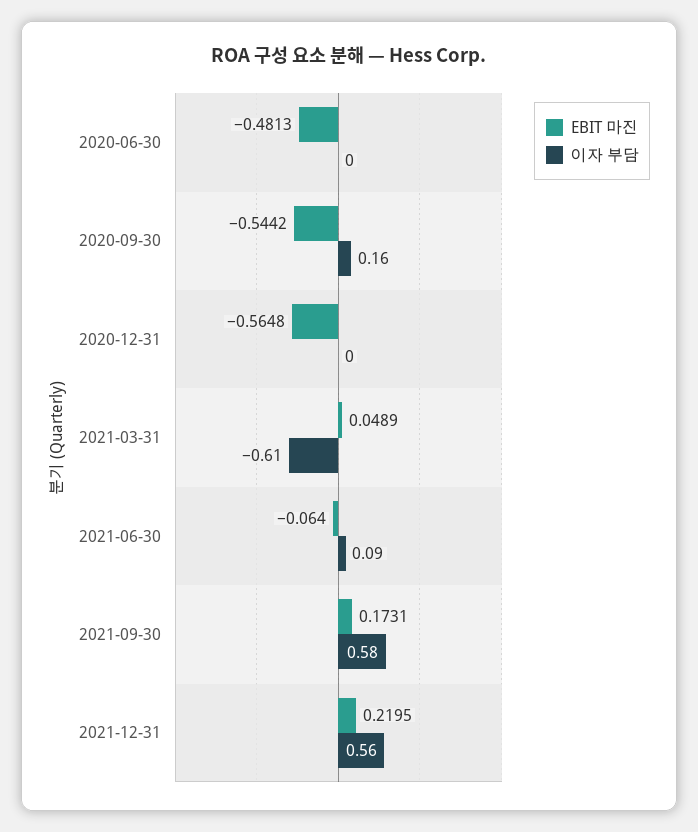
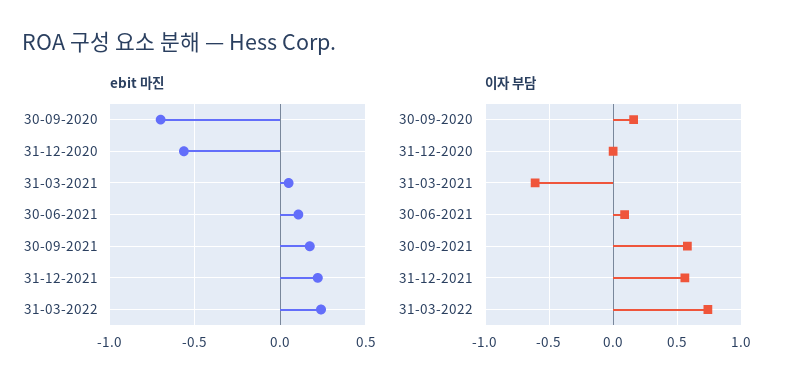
EBIT 마진, 2020-06-30: -0.4813 -> none
이자 부담, 2020-06-30: 0 -> none
EBIT 마진, 2020-09-30: -0.5442 -> -0.7
EBIT 마진, 2021-06-30: -0.064 -> 0.1
EBIT 마진, 31-03-2022: none -> 0.25
이자 부담, 31-03-2022: none -> 0.75

